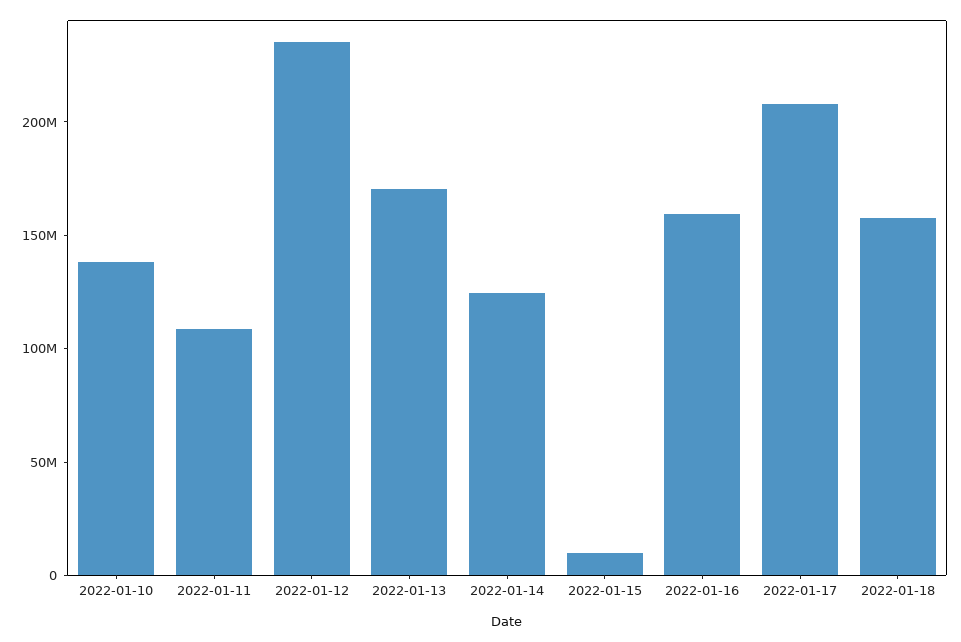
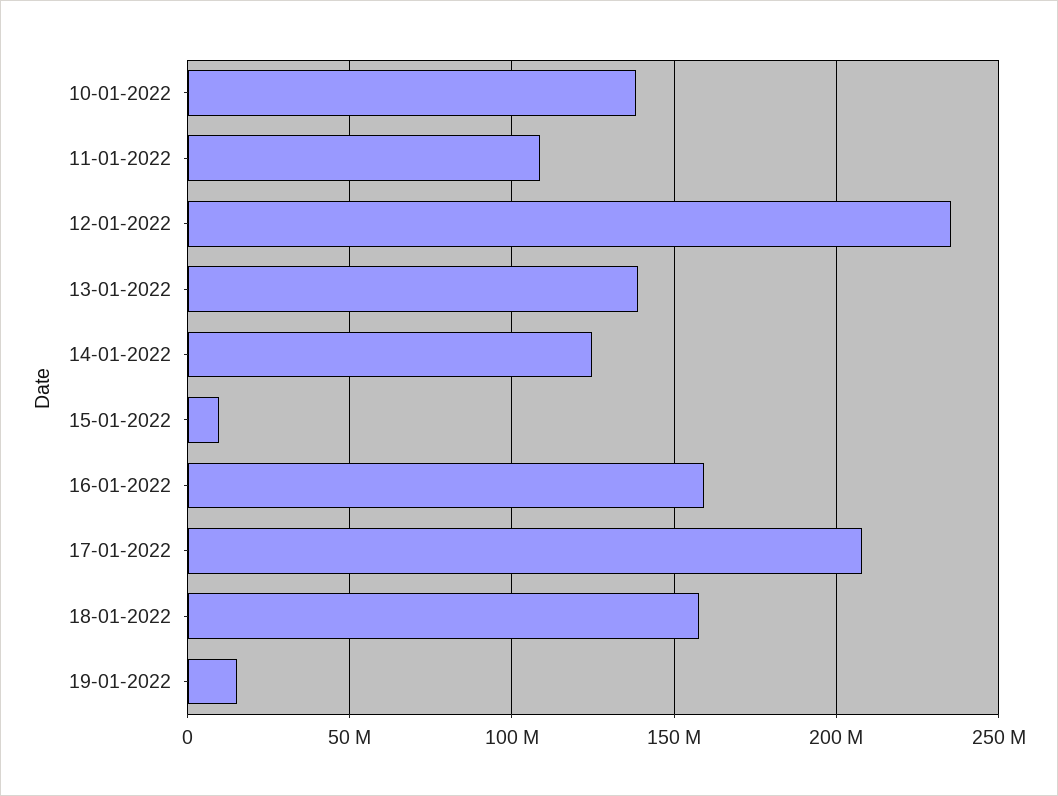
2022-01-13: 170000000 -> 140000000
19-01-2022: none -> 15000000

